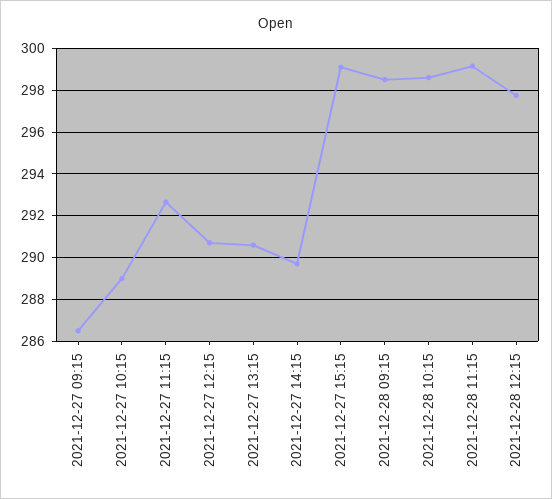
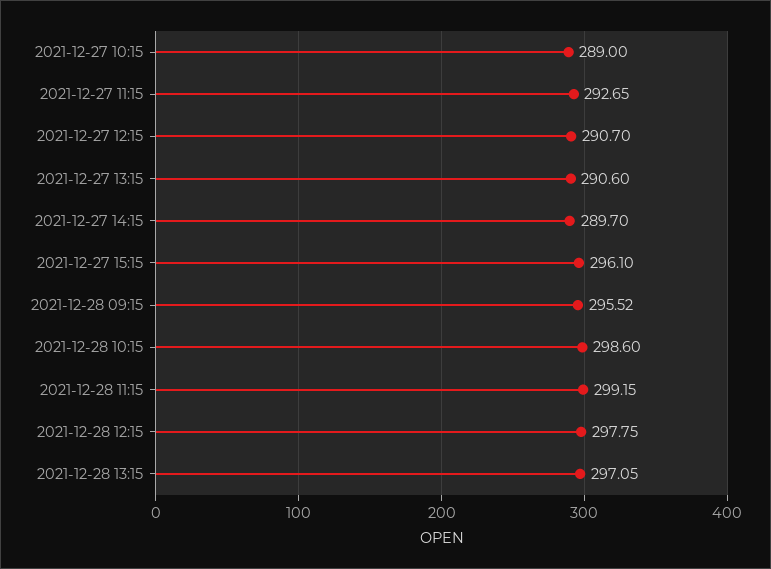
2021-12-27 09:15: 286.5 -> none
2021-12-27 15:15: 299 -> 296.1
2021-12-28 09:15: 298.5 -> 295.52
2021-12-28 13:15: none -> 297.05

